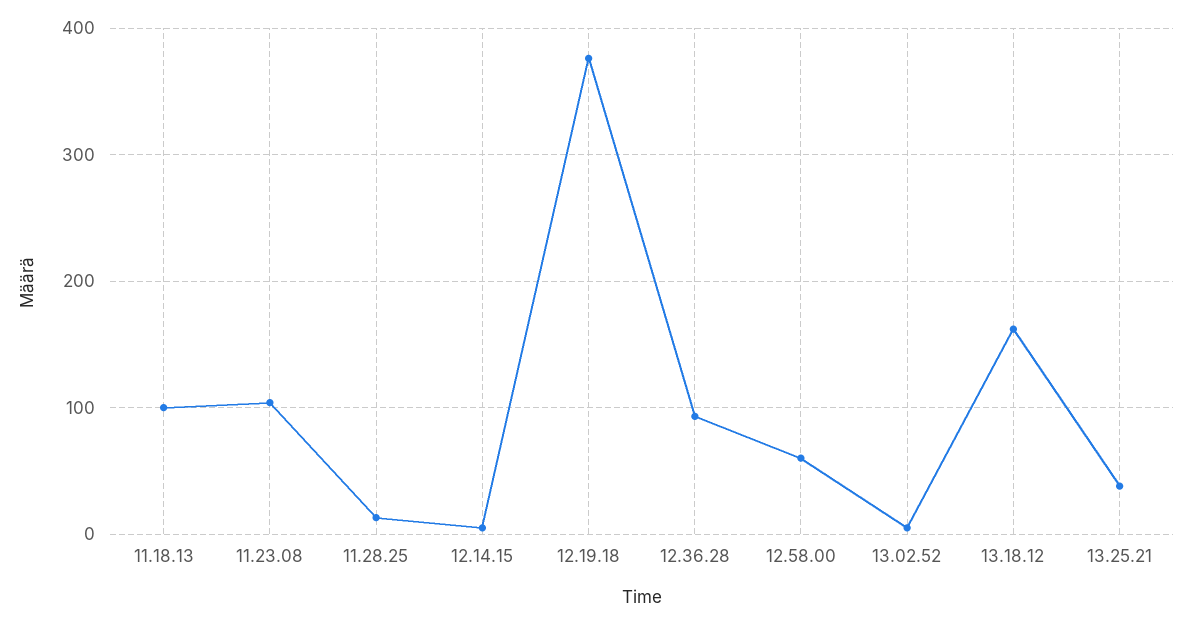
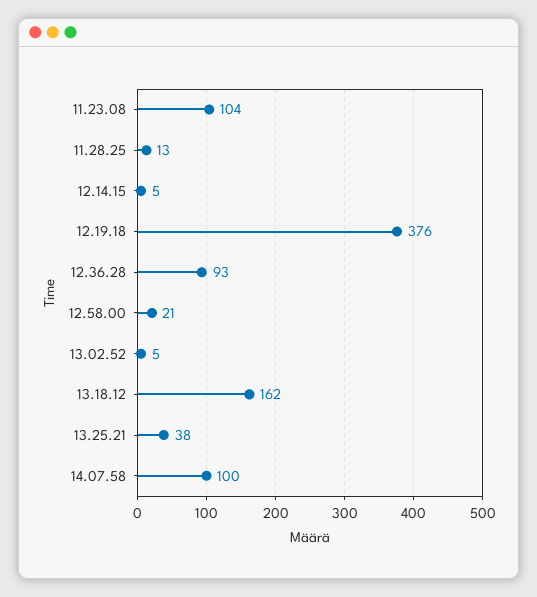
11.18.13: 100 -> none
12.58.00: 60 -> 21
14.07.58: none -> 100

